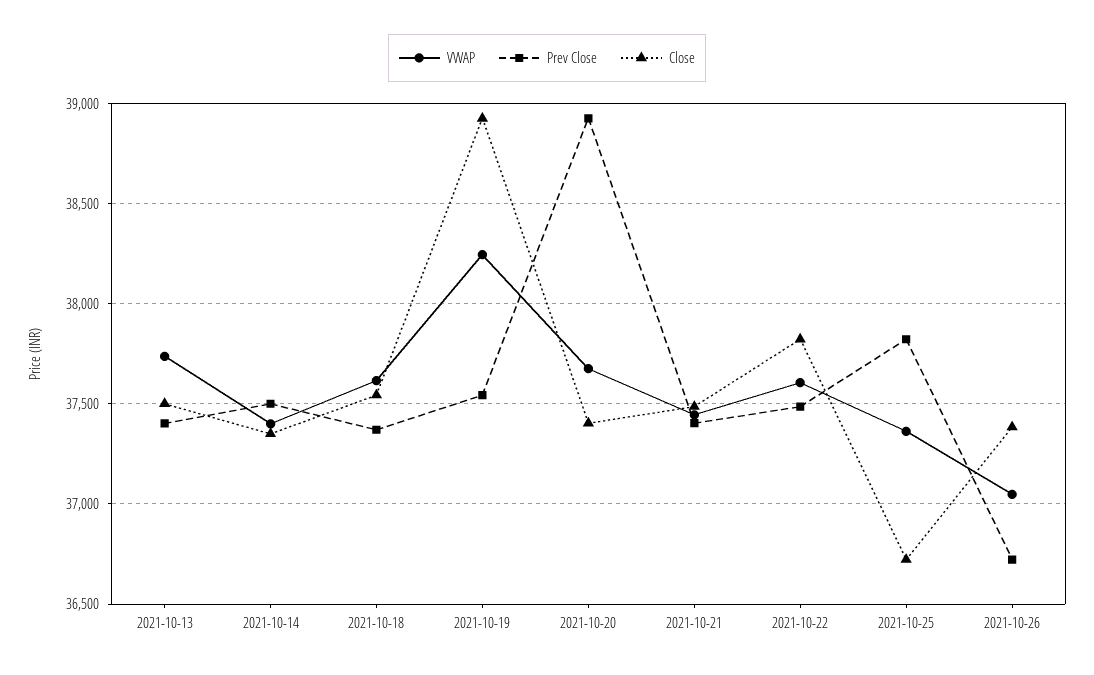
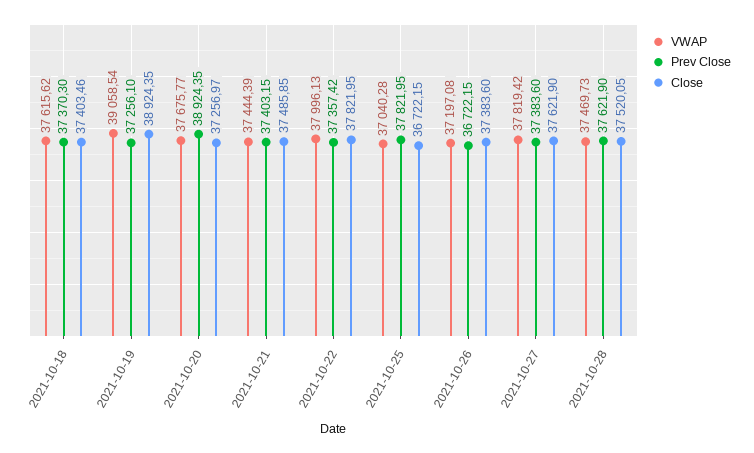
VWAP, 2021-10-13: 37750 -> none
Prev Close, 2021-10-13: 37400 -> none
Close, 2021-10-13: 37500 -> none
VWAP, 2021-10-14: 37400 -> none
Prev Close, 2021-10-14: 37500 -> none
Close, 2021-10-14: 37350 -> none
Close, 2021-10-18: 37550 -> 37403.46
VWAP, 2021-10-19: 38250 -> 39058.54
Prev Close, 2021-10-19: 37550 -> 37256.1
Close, 2021-10-20: 37400 -> 37256.97
VWAP, 2021-10-22: 37600 -> 37996.13
Prev Close, 2021-10-22: 37500 -> 37357.42
VWAP, 2021-10-25: 37350 -> 37040.28
VWAP, 2021-10-26: 37050 -> 37197.08
VWAP, 2021-10-27: none -> 37819.42
Prev Close, 2021-10-27: none -> 37383.6
Close, 2021-10-27: none -> 37621.9
VWAP, 2021-10-28: none -> 37469.73
Prev Close, 2021-10-28: none -> 37621.9
Close, 2021-10-28: none -> 37520.05

